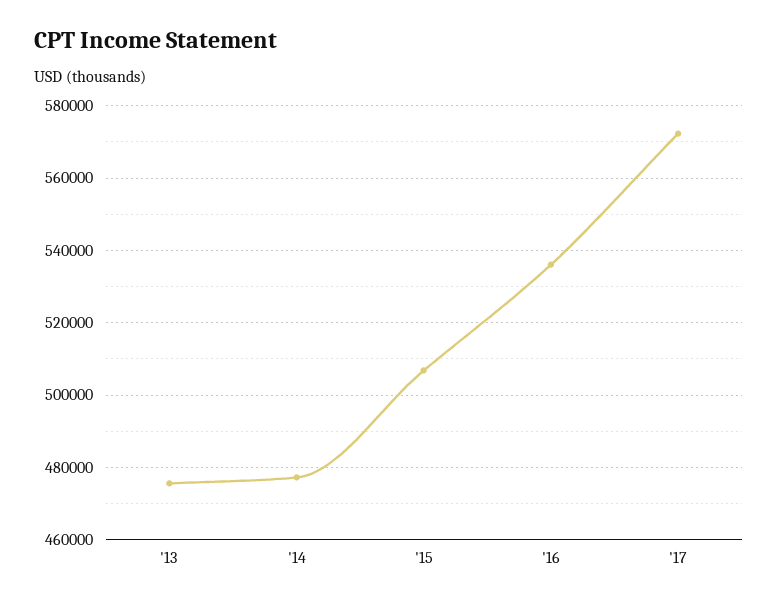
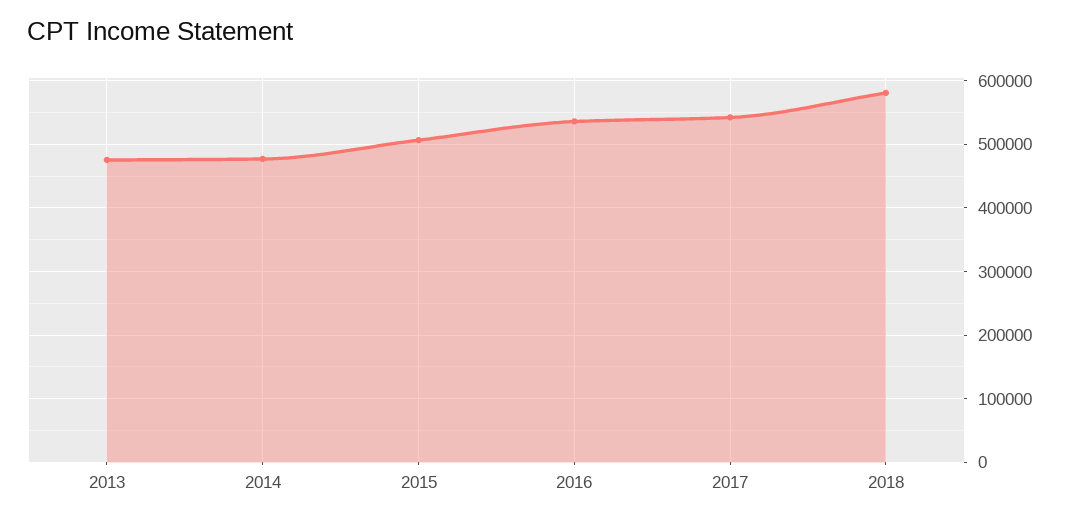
'17: 572000 -> 540000
2018: none -> 580000

